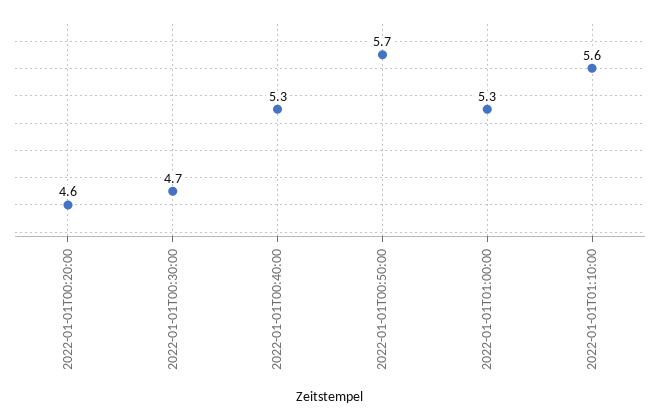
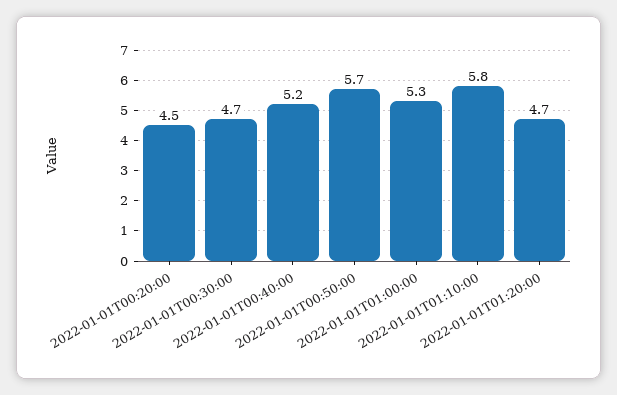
2022-01-01T00:20:00: 4.6 -> 4.5
2022-01-01T00:40:00: 5.3 -> 5.2
2022-01-01T01:10:00: 5.6 -> 5.8
2022-01-01T01:20:00: none -> 4.7

